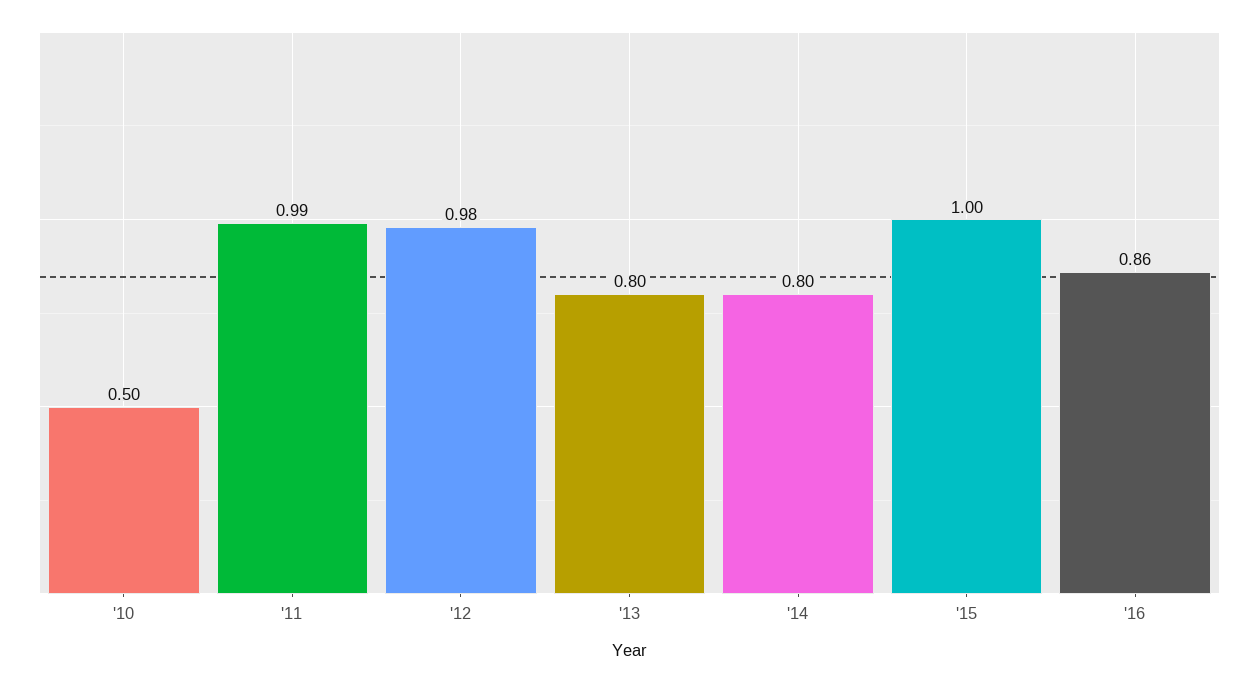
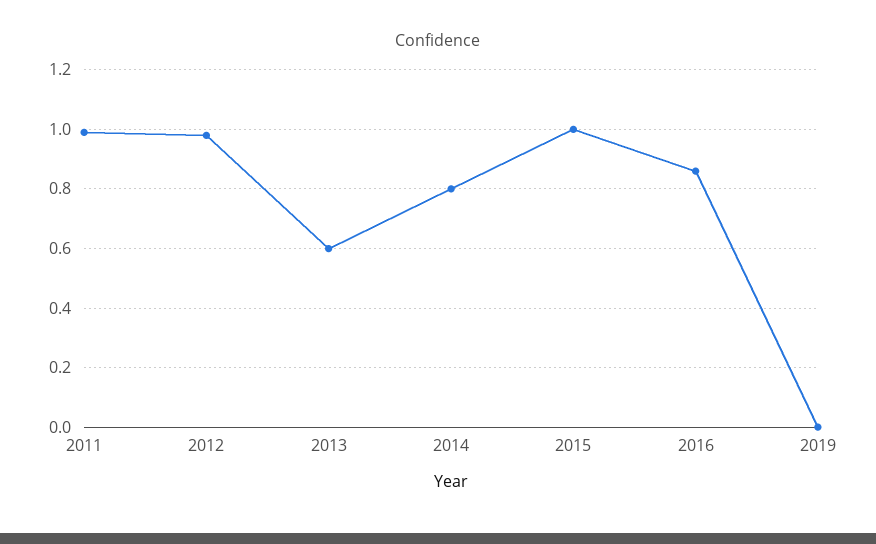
'10: 0.5 -> none
'13: 0.8 -> 0.6
2019: none -> 0

